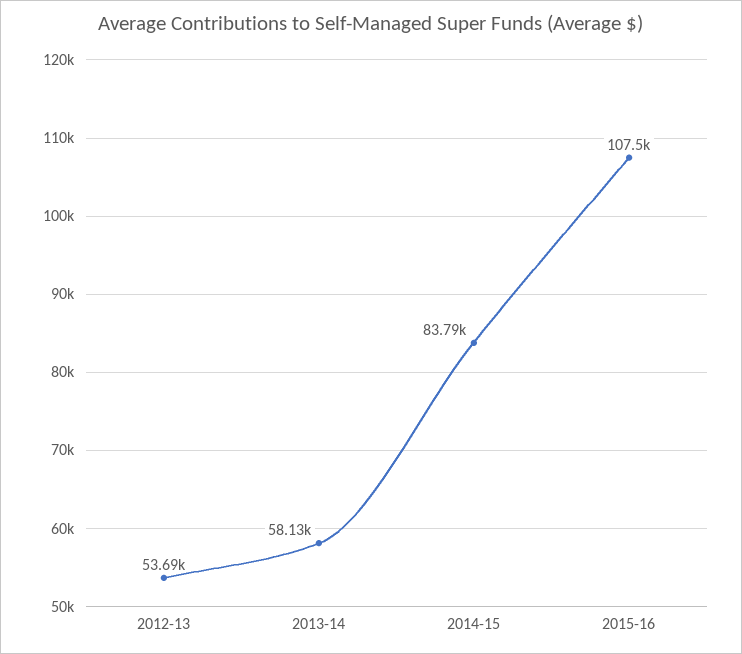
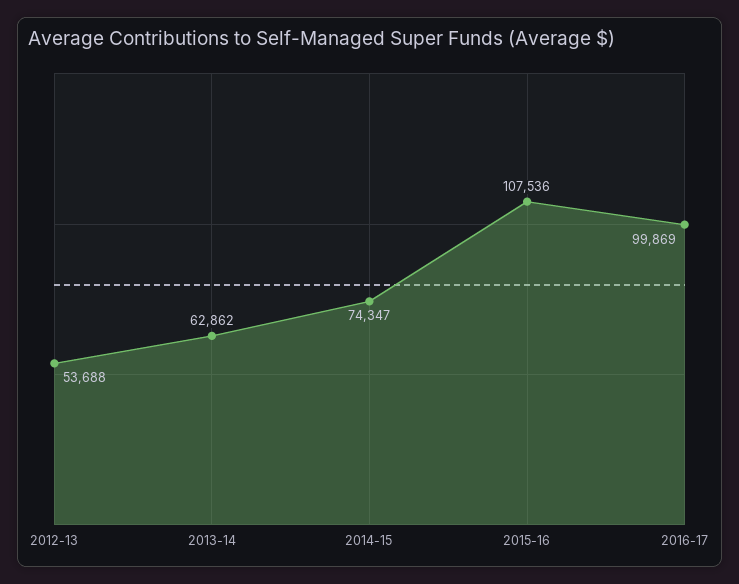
2013-14: 58130 -> 62862
2014-15: 83790 -> 74347
2016-17: none -> 99869

